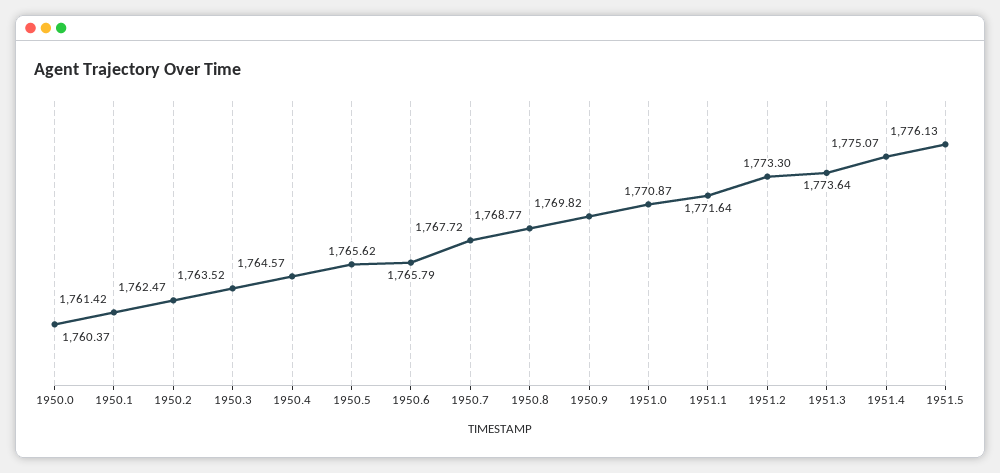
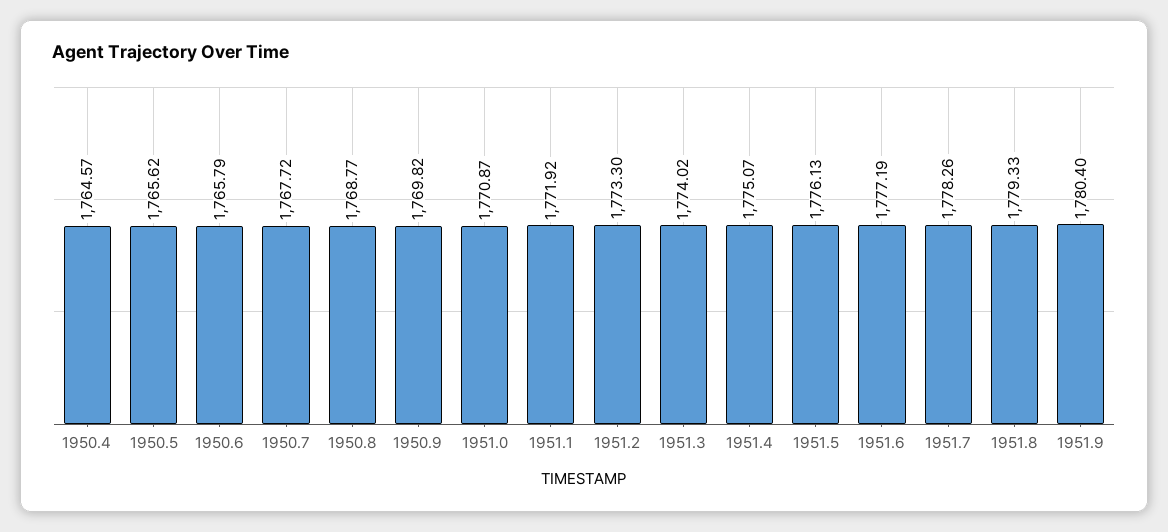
1950.0: 1760.37 -> none
1950.1: 1761.42 -> none
1950.2: 1762.47 -> none
1950.3: 1763.52 -> none
1951.1: 1771.64 -> 1771.92
1951.3: 1773.64 -> 1774.02
1951.6: none -> 1777.19
1951.7: none -> 1778.26
1951.8: none -> 1779.33
1951.9: none -> 1780.4

